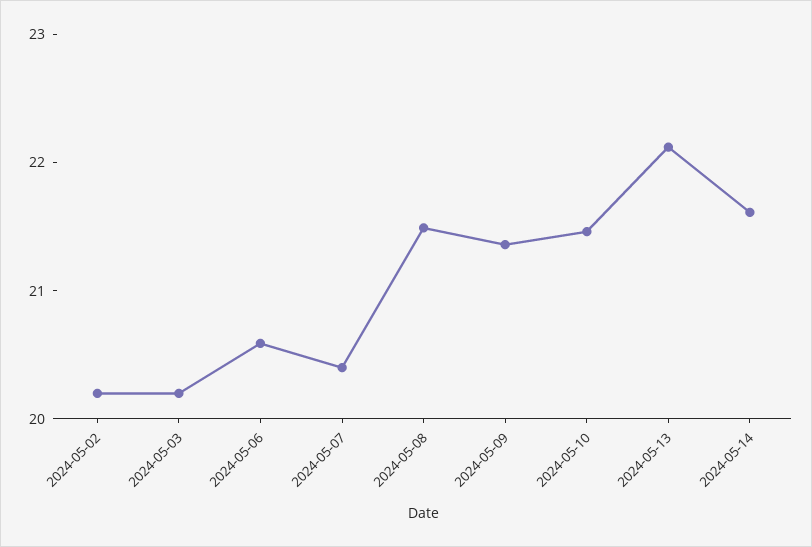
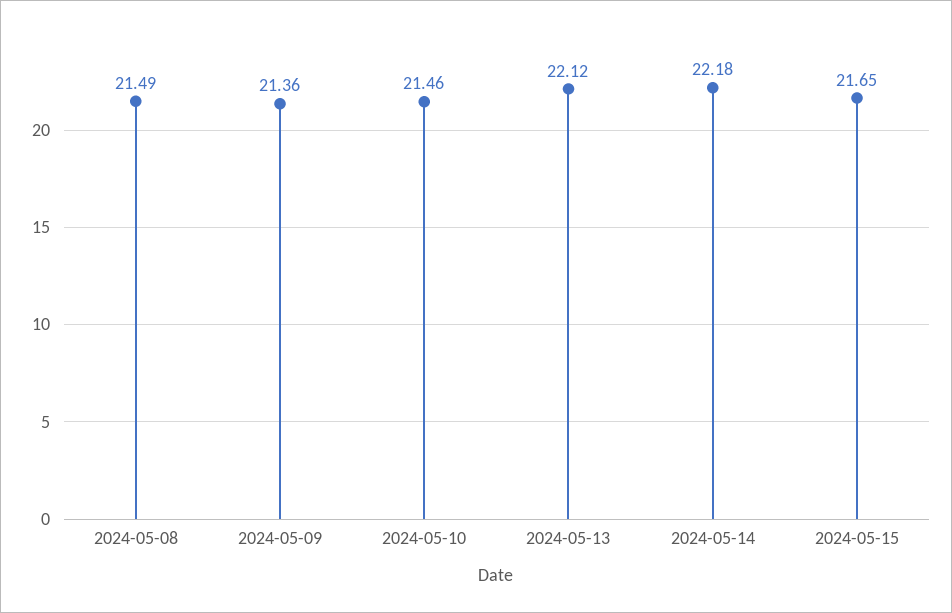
2024-05-02: 20.2 -> none
2024-05-03: 20.2 -> none
2024-05-06: 20.6 -> none
2024-05-07: 20.4 -> none
2024-05-14: 21.6 -> 22.18
2024-05-15: none -> 21.65

